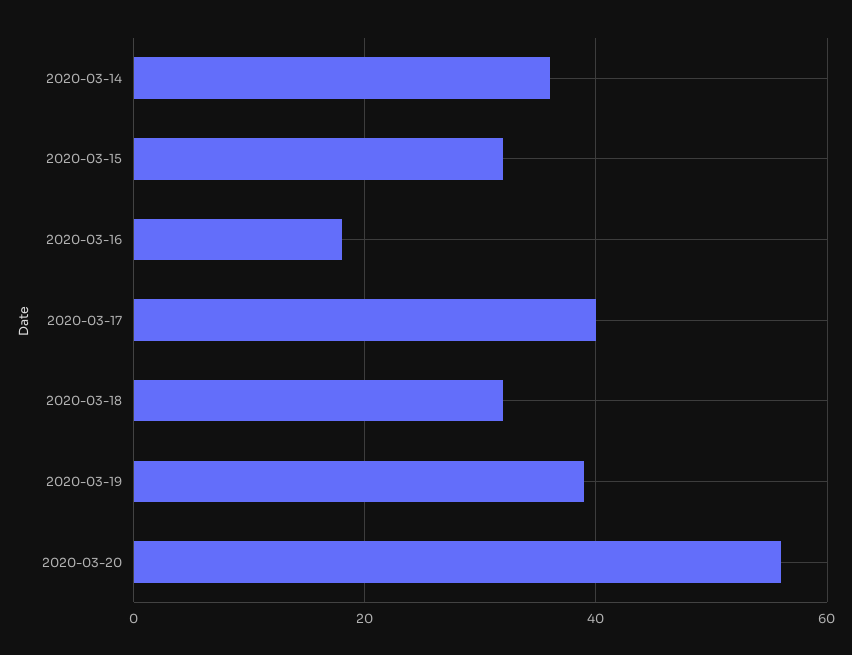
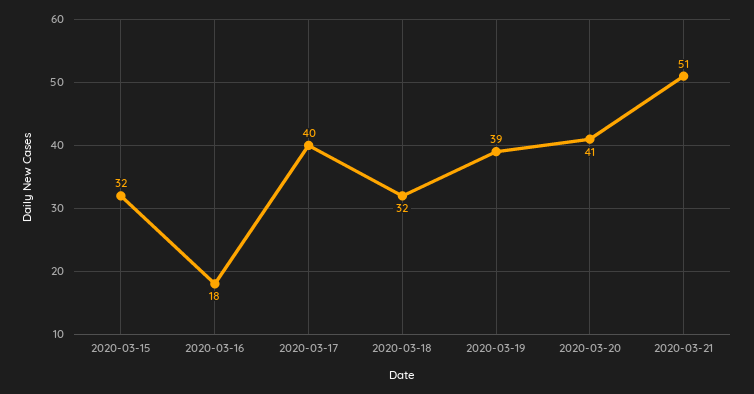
2020-03-14: 35 -> none
2020-03-20: 55 -> 41
2020-03-21: none -> 51

